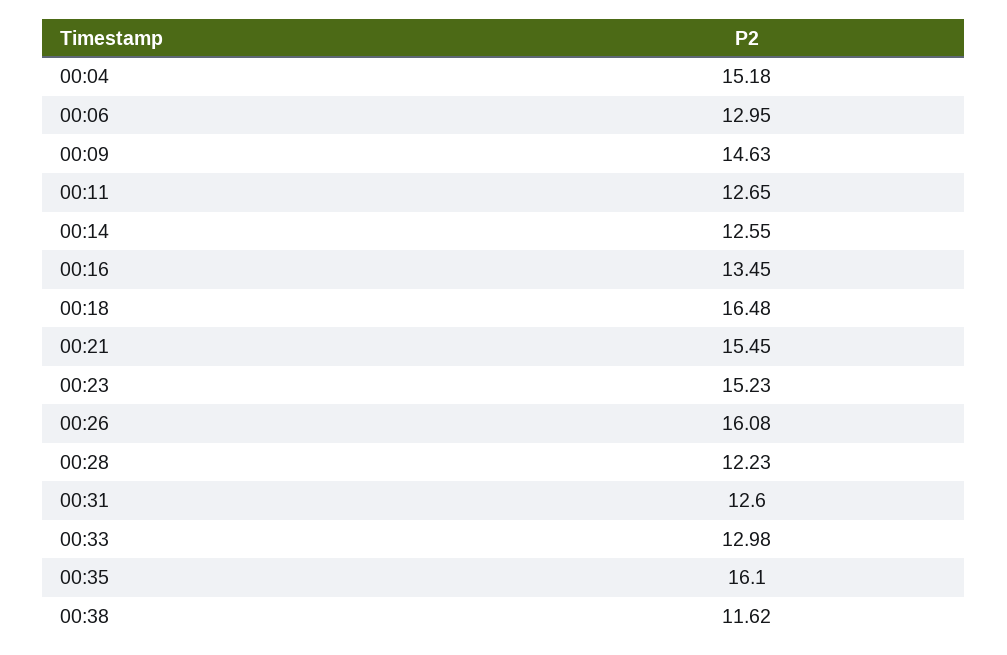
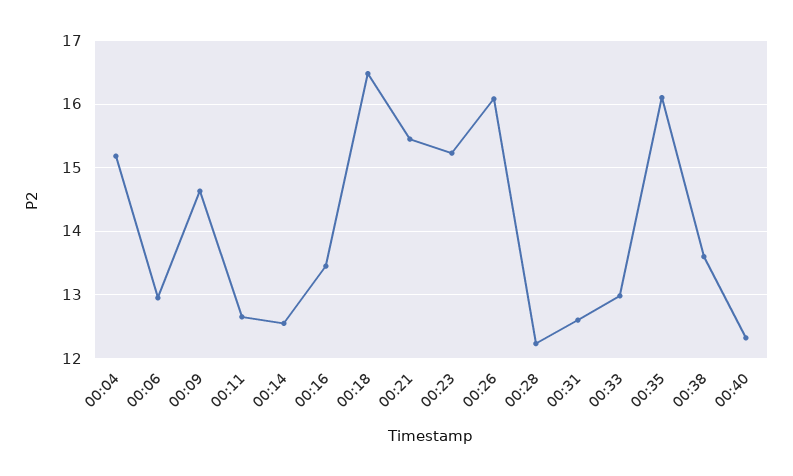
00:38: 11.62 -> 13.6
00:40: none -> 12.3

